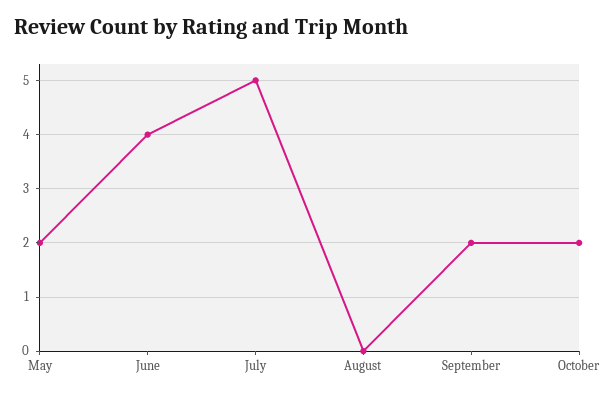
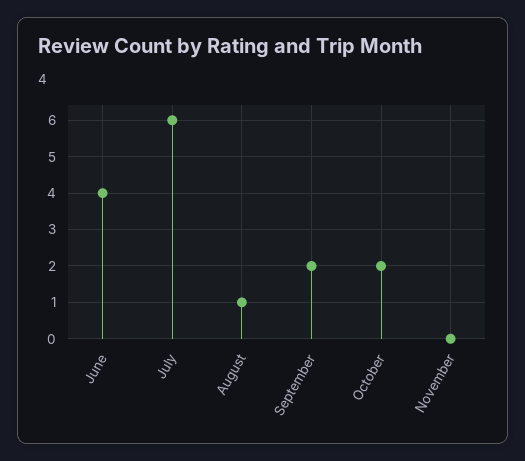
May: 2 -> none
July: 5 -> 6
August: 0 -> 1
November: none -> 0

